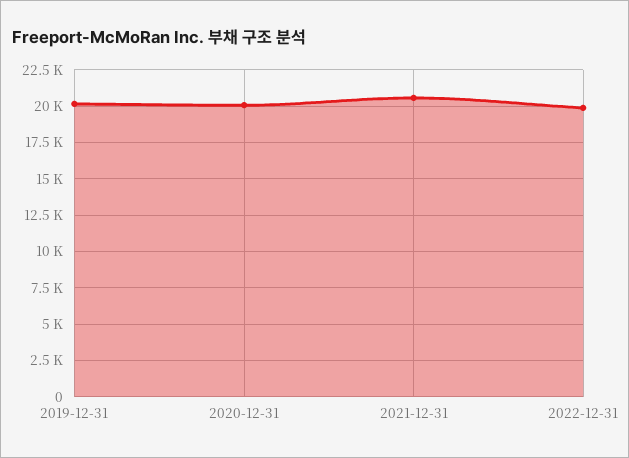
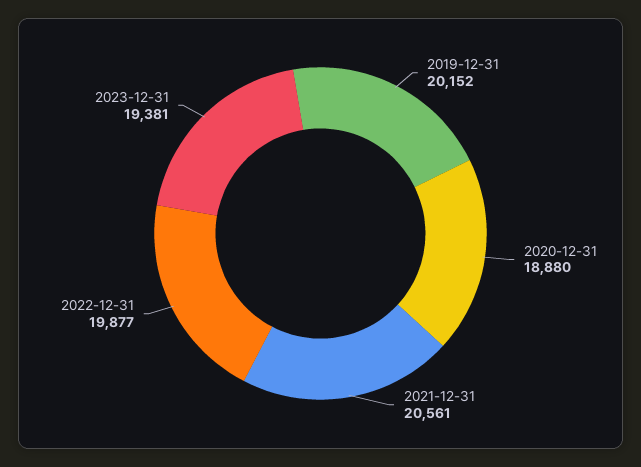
2020-12-31: 20000 -> 18880
2023-12-31: none -> 19381

